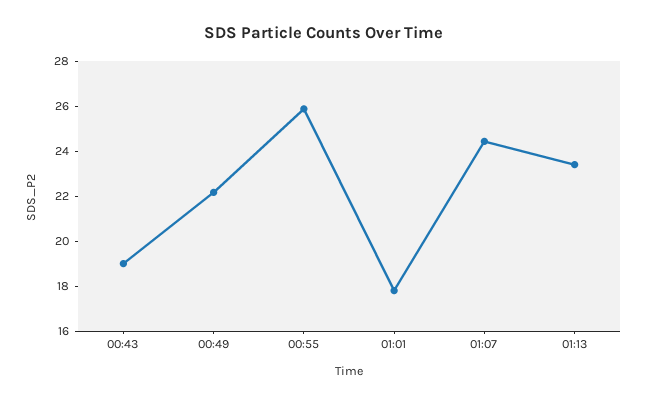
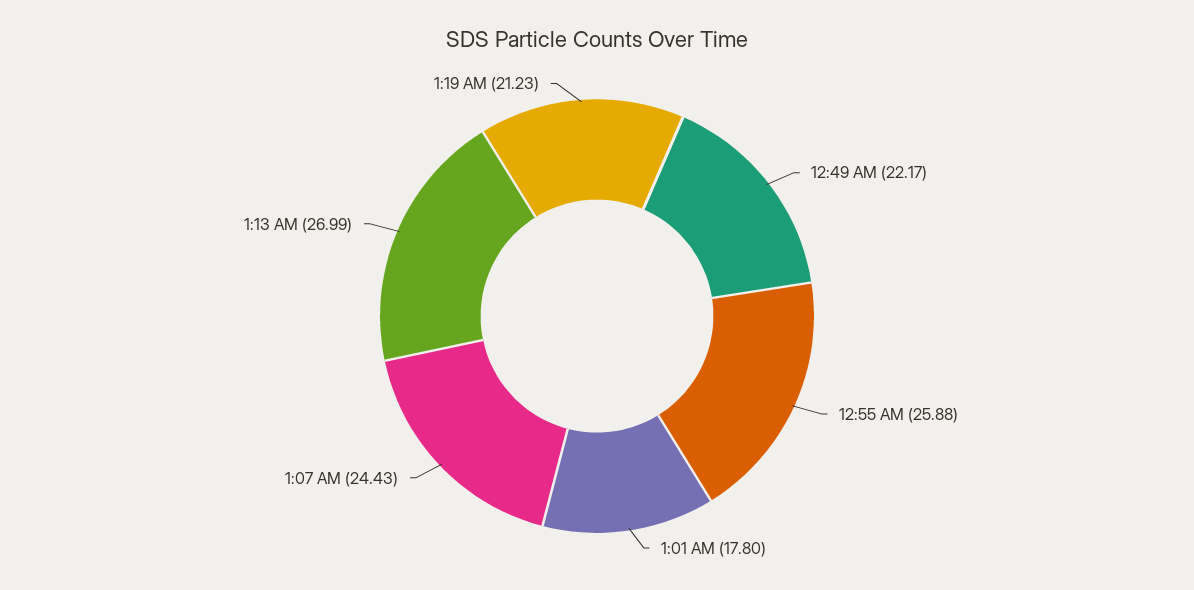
00:43: 19 -> none
01:13: 23.5 -> 26.99
1:19 AM: none -> 21.23

